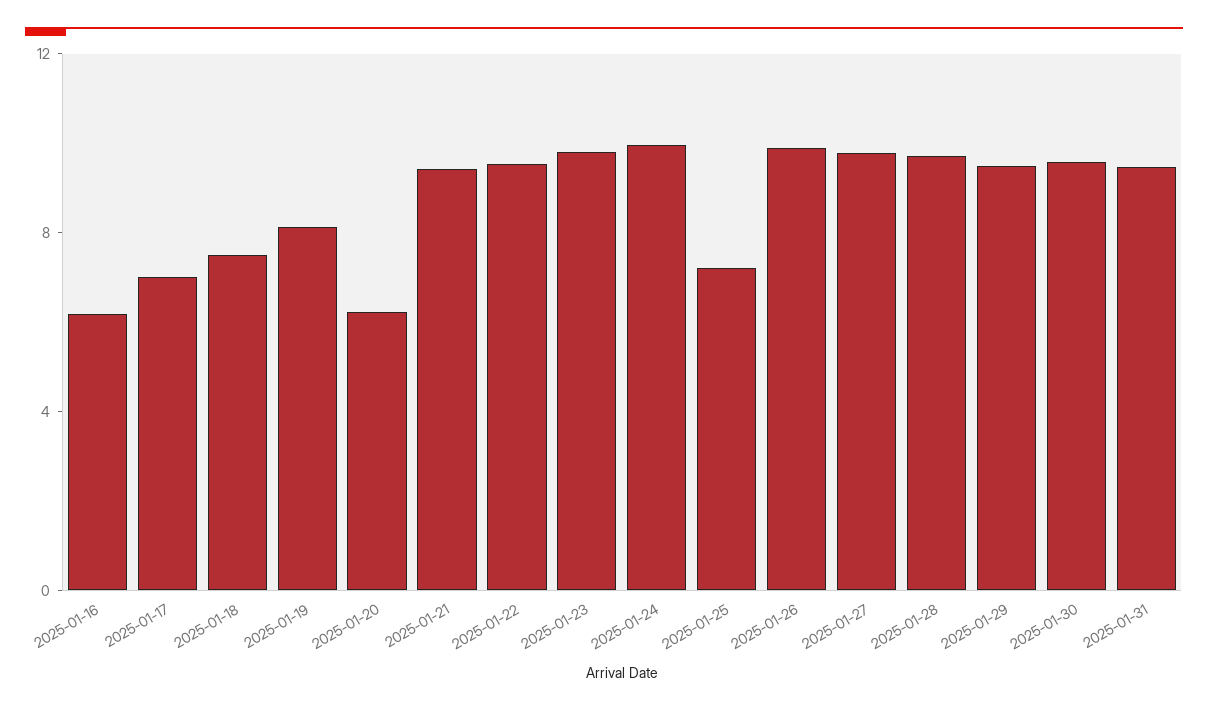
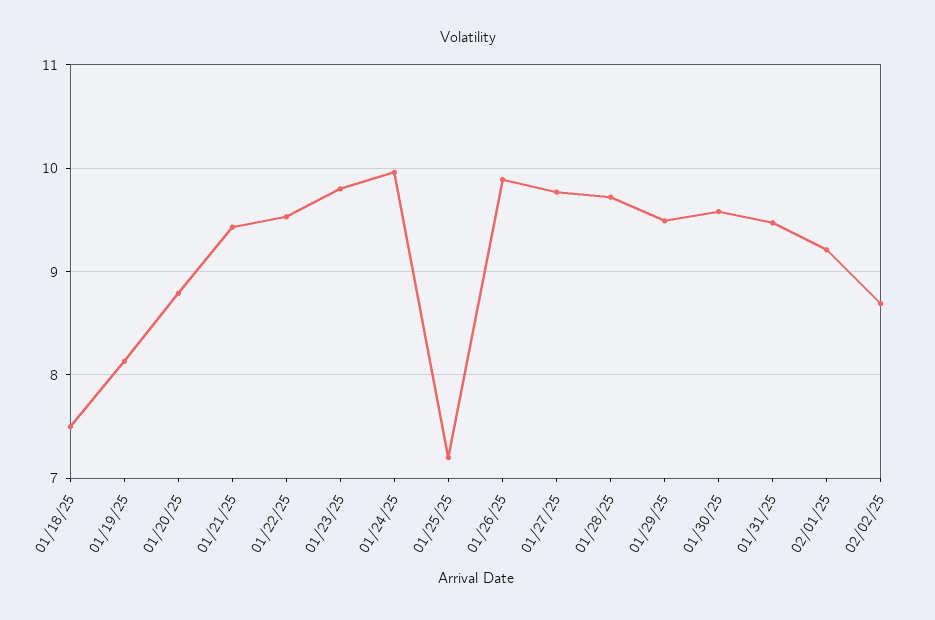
2025-01-16: 6 -> none
2025-01-17: 7 -> none
2025-01-20: 6 -> 8.8
02/01/25: none -> 9.2
02/02/25: none -> 8.7

